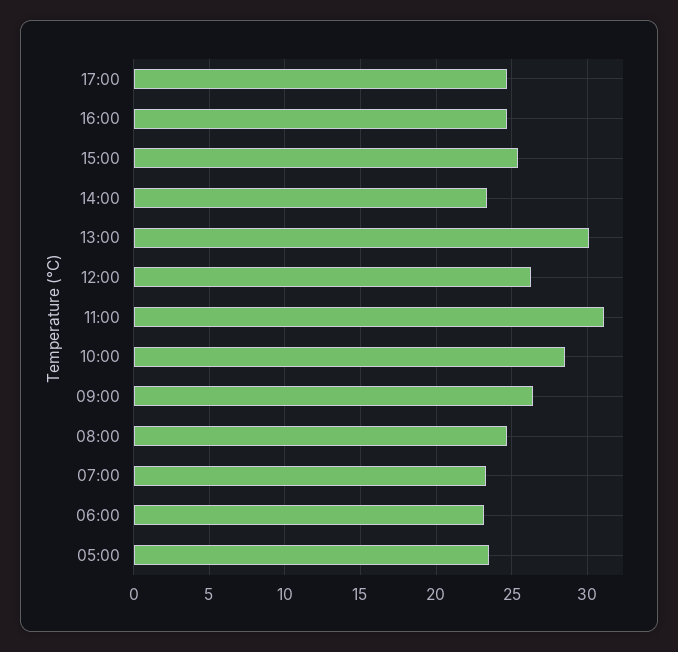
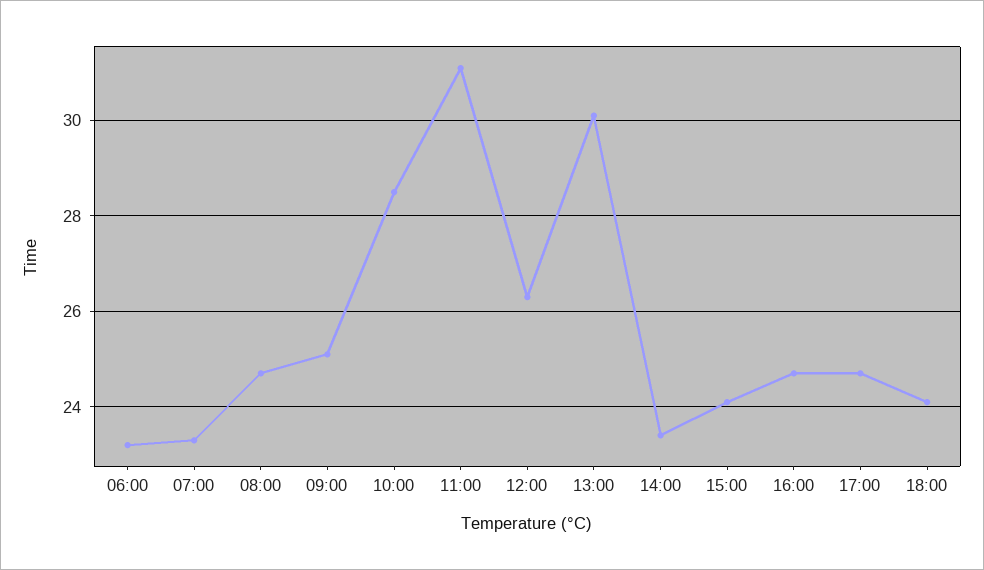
15:00: 25.5 -> 24
09:00: 26.5 -> 25
05:00: 23.5 -> none
18:00: none -> 24

